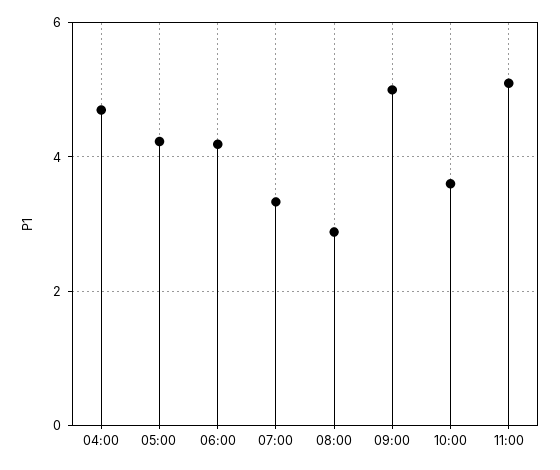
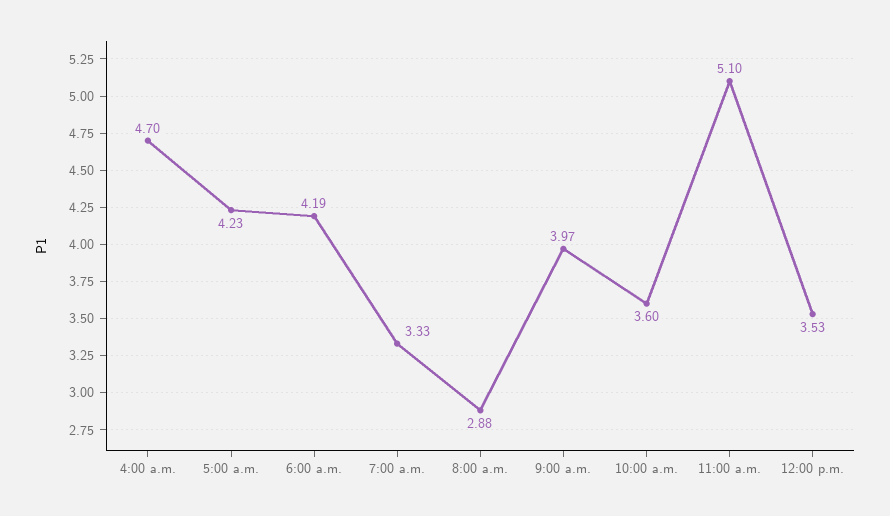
09:00: 5 -> 3.97
12:00 p.m.: none -> 3.53

